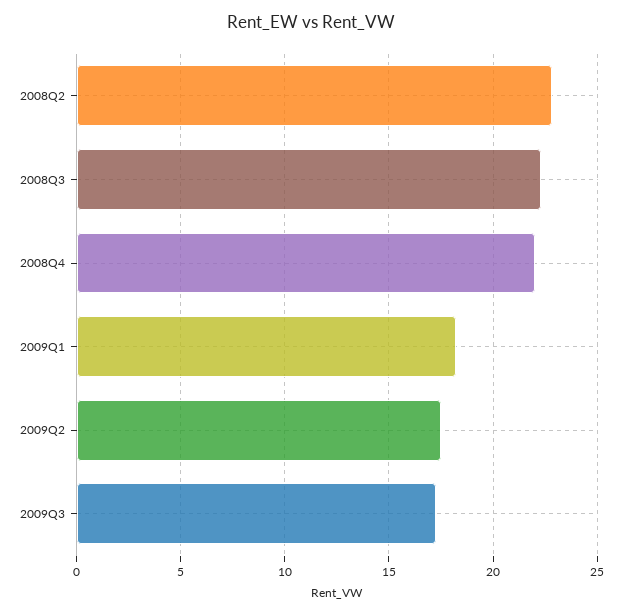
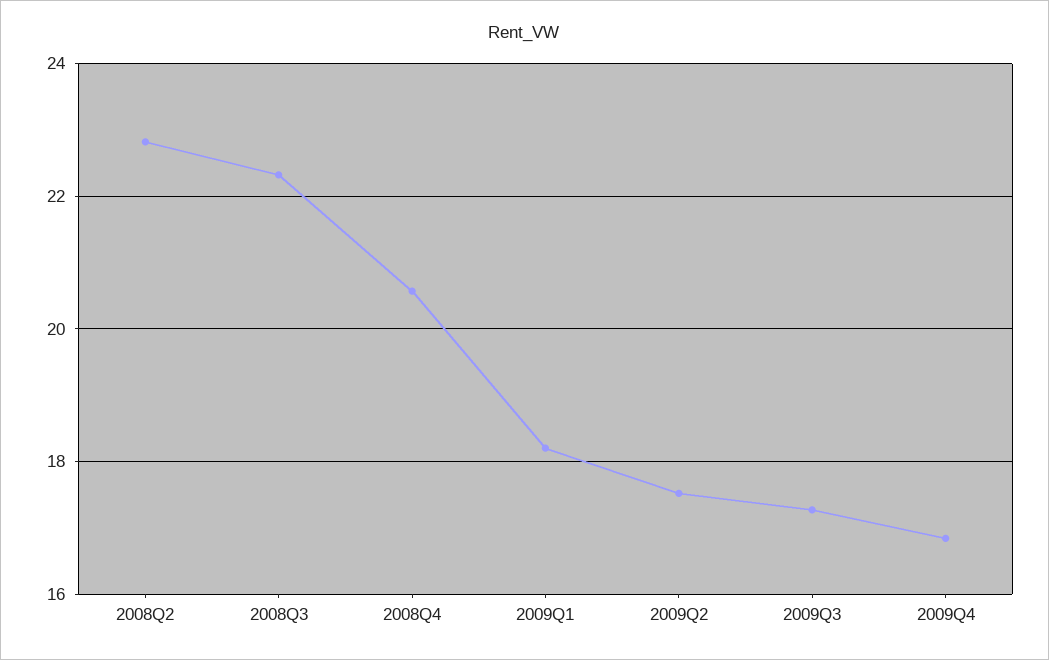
2008Q4: 22 -> 20.6
2009Q4: none -> 16.8

